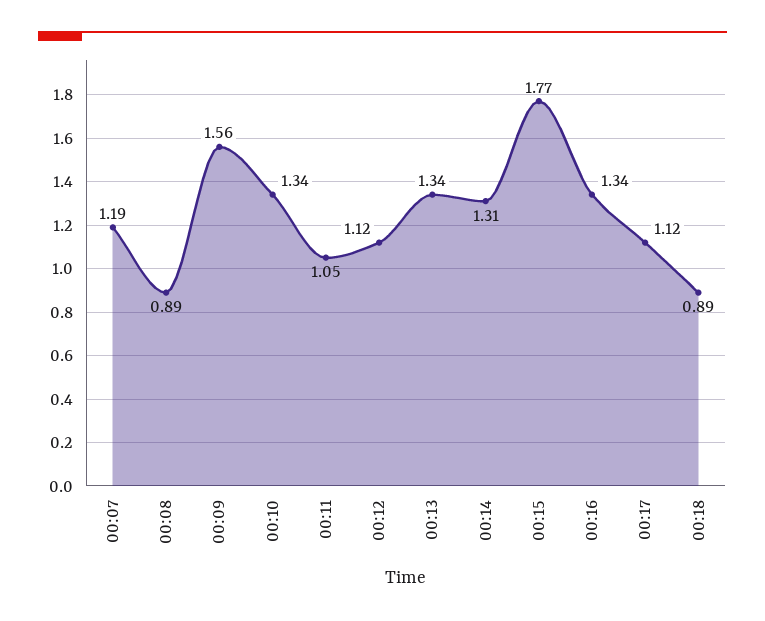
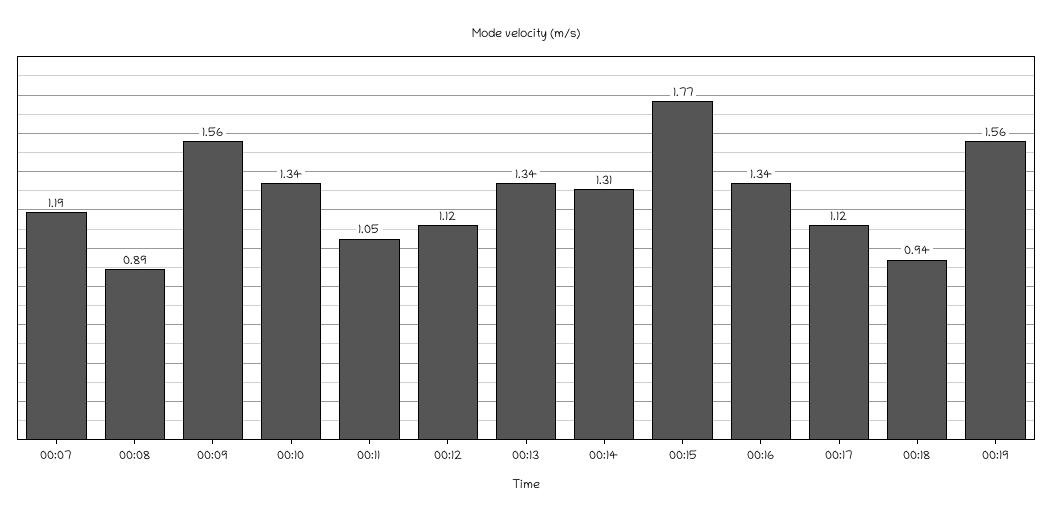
00:18: 0.89 -> 0.94
00:19: none -> 1.56

